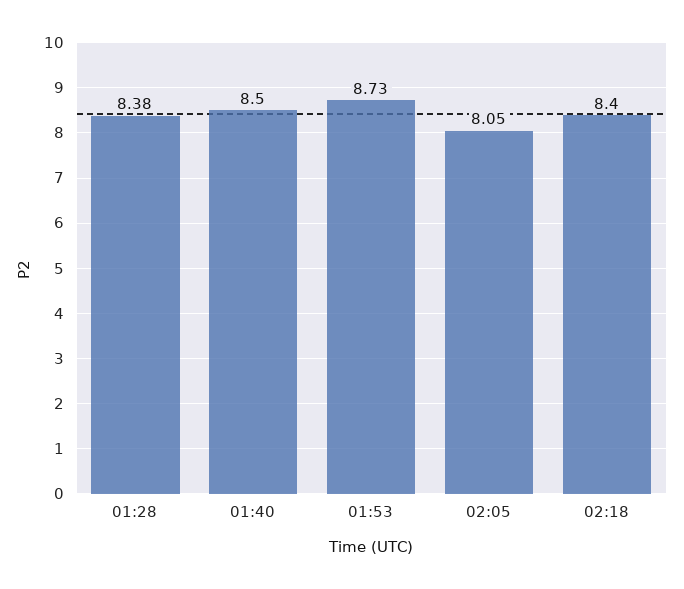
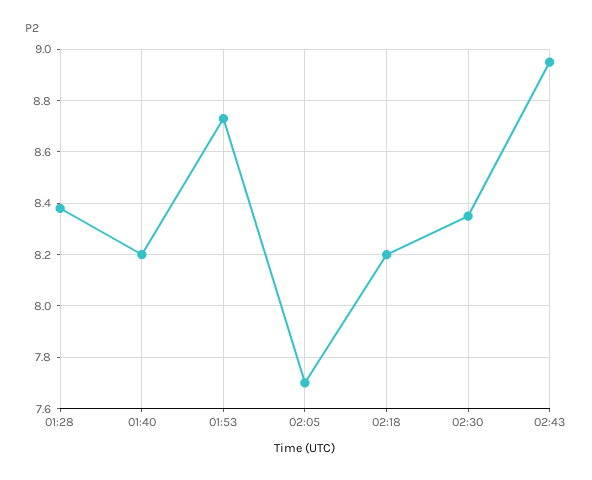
01:40: 8.5 -> 8.2
02:05: 8.05 -> 7.7
02:18: 8.4 -> 8.2
02:30: none -> 8.35
02:43: none -> 8.95

